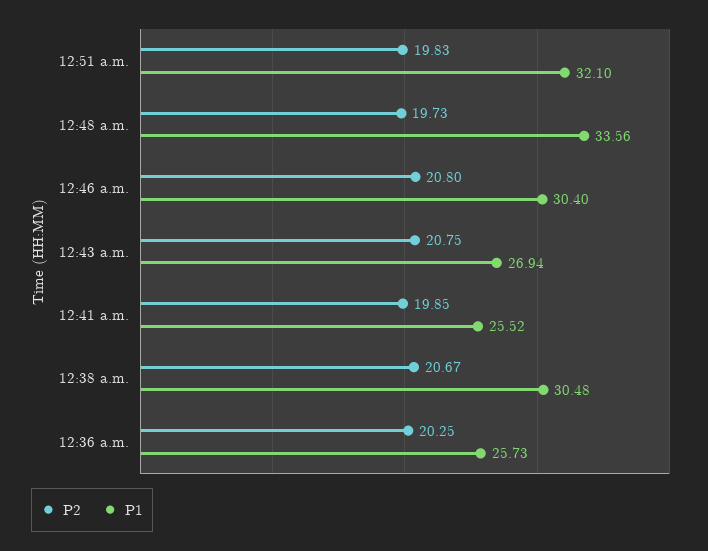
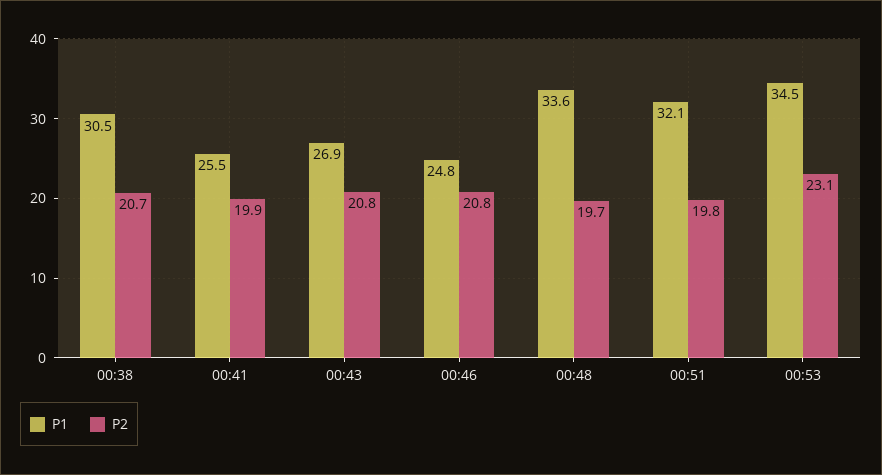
P1, 12:46 a.m.: 30.4 -> 24.8
P2, 12:36 a.m.: 20.25 -> none
P1, 12:36 a.m.: 25.73 -> none
P1, 00:53: none -> 34.5
P2, 00:53: none -> 23.1

